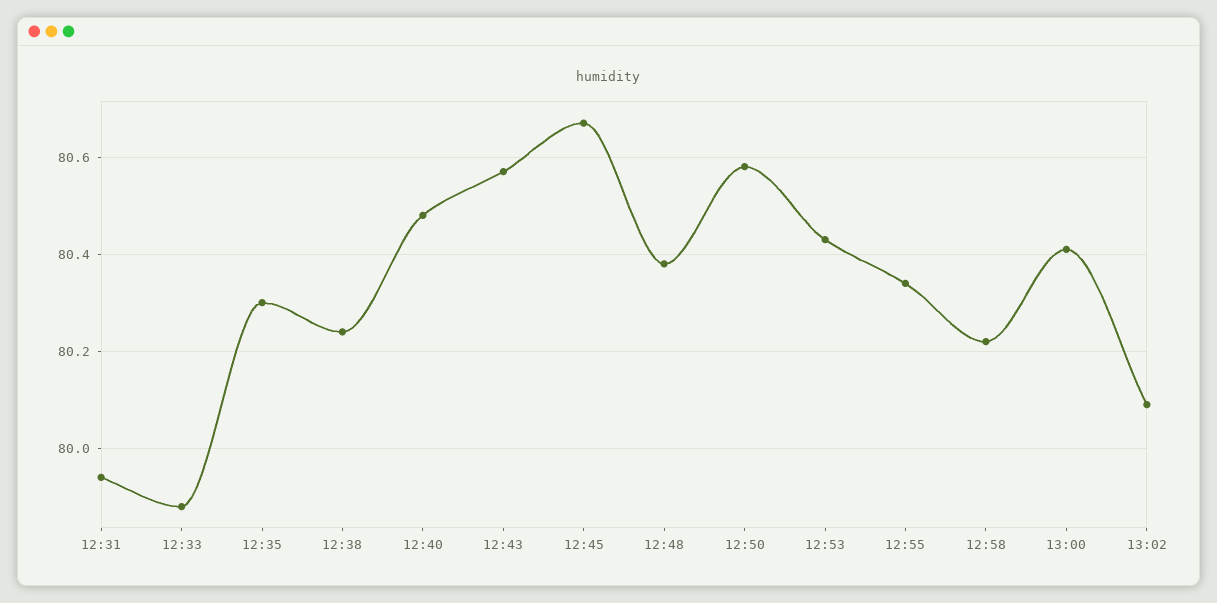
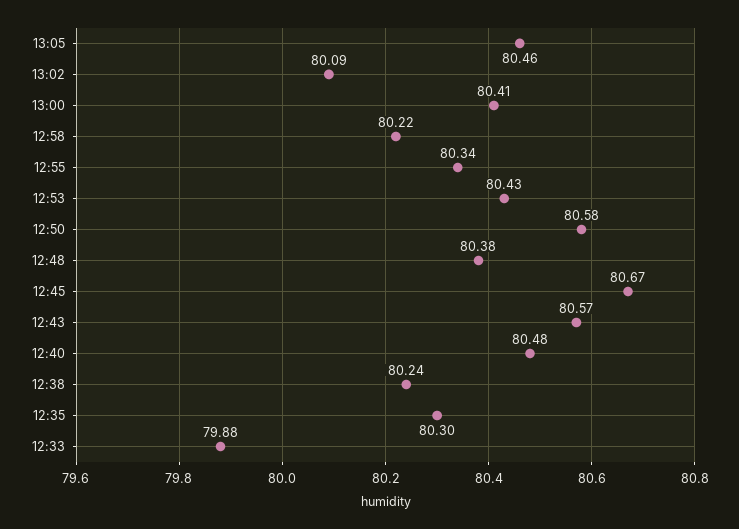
12:31: 79.95 -> none
13:05: none -> 80.46

